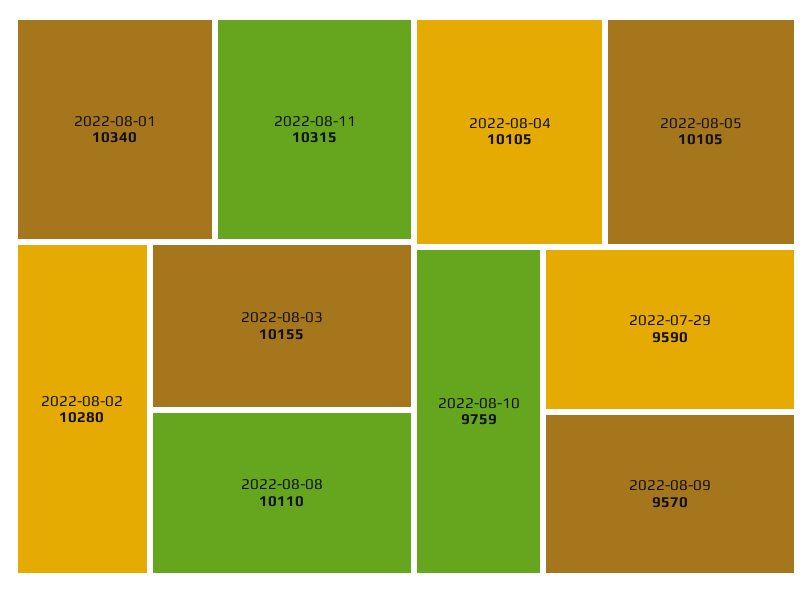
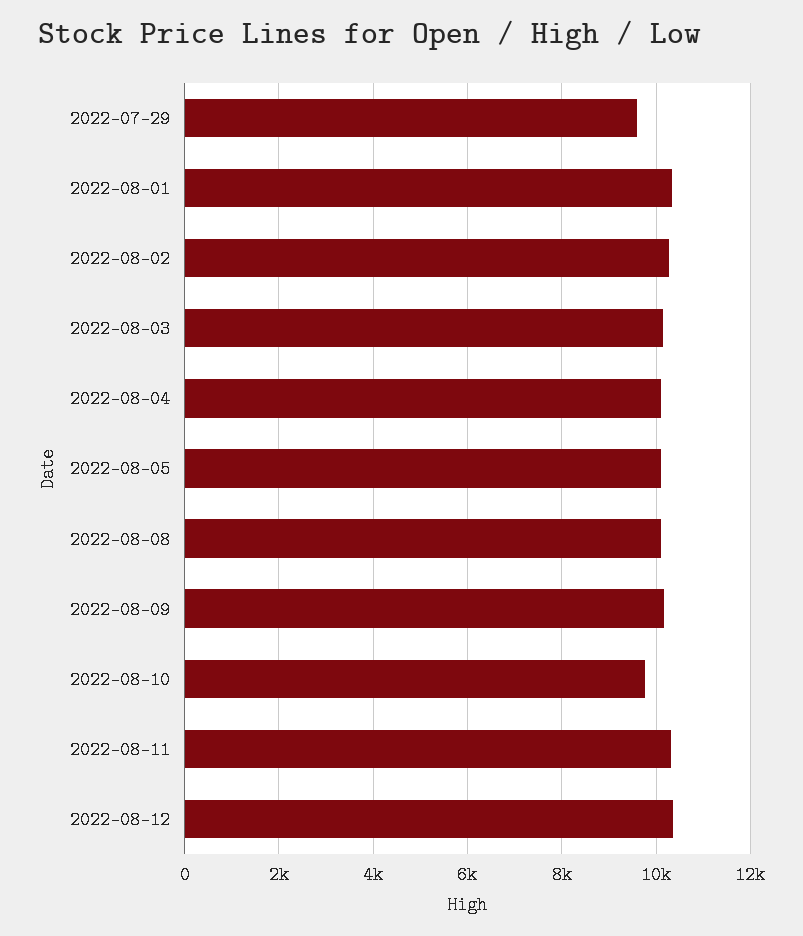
2022-08-09: 9570 -> 10200
2022-08-12: none -> 10400

